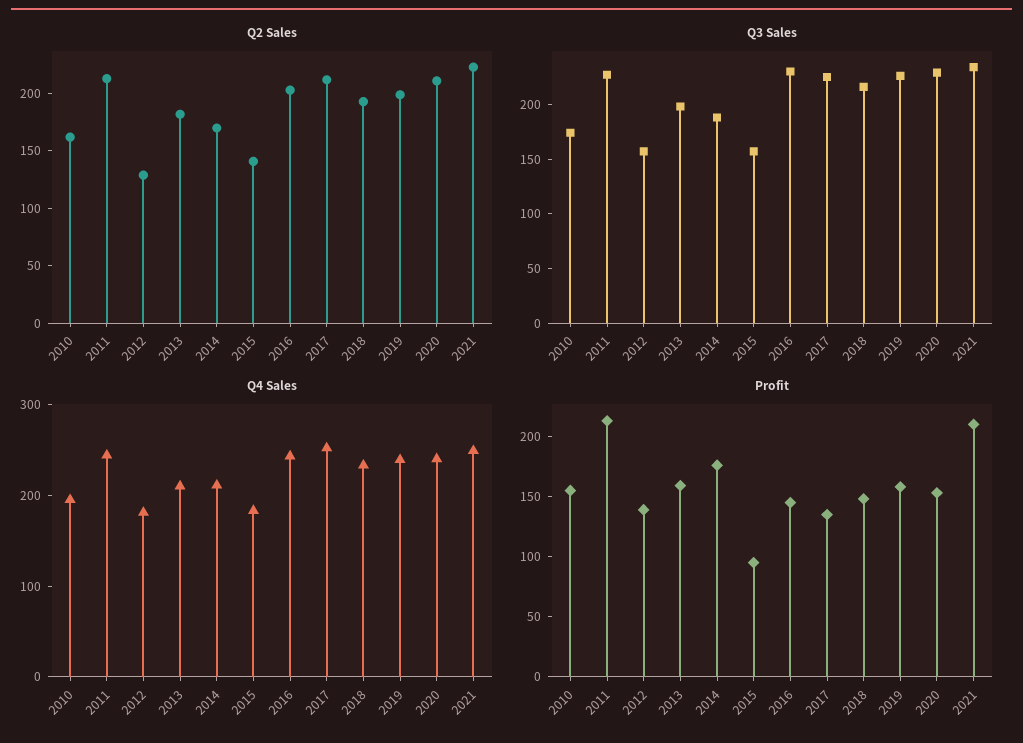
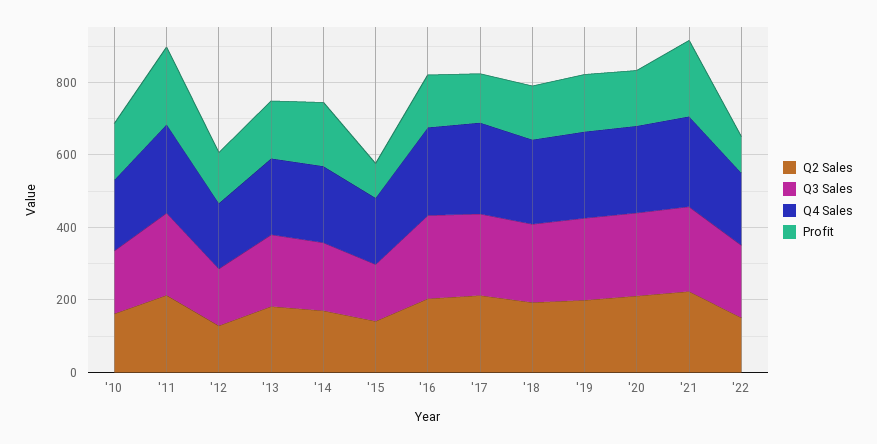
Q2 Sales, '22: none -> 150
Q3 Sales, '22: none -> 200
Q4 Sales, '22: none -> 200
Profit, '22: none -> 100

